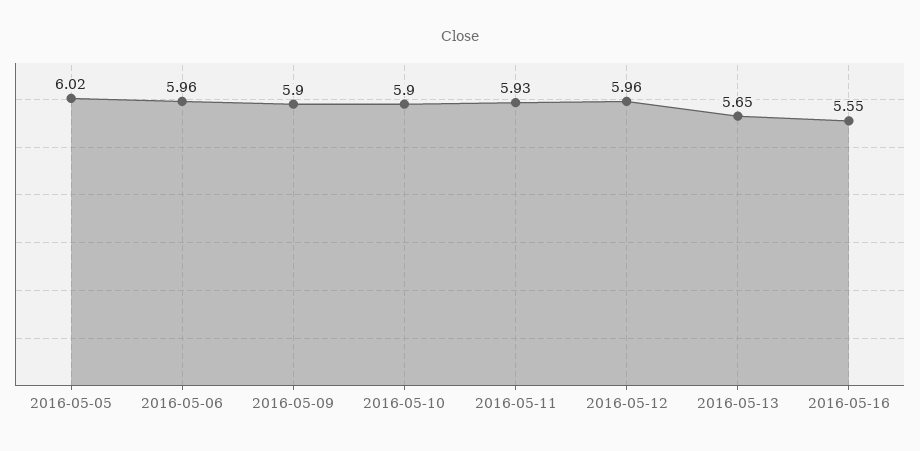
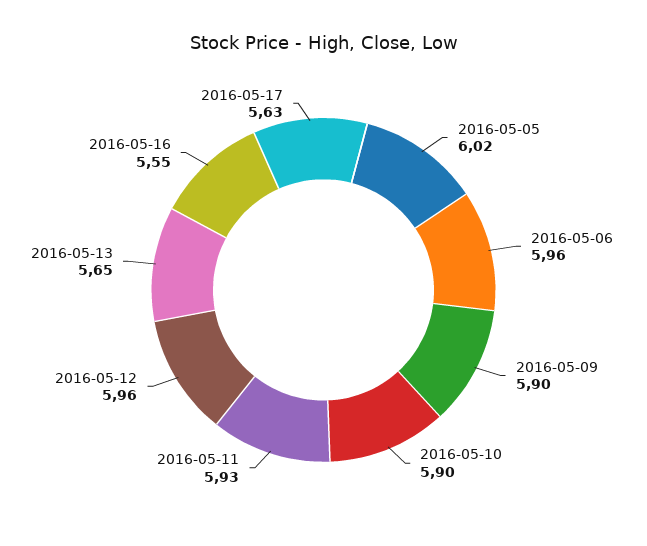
2016-05-17: none -> 5.63

